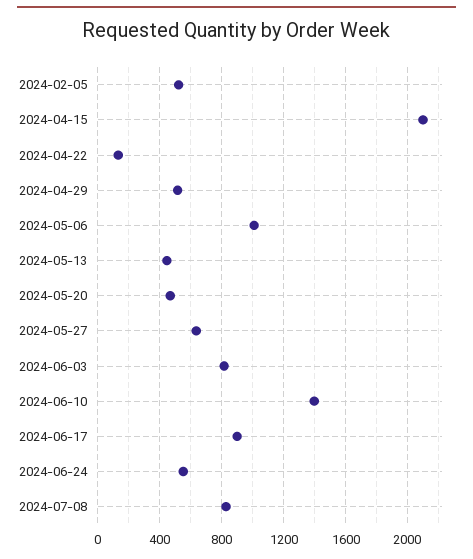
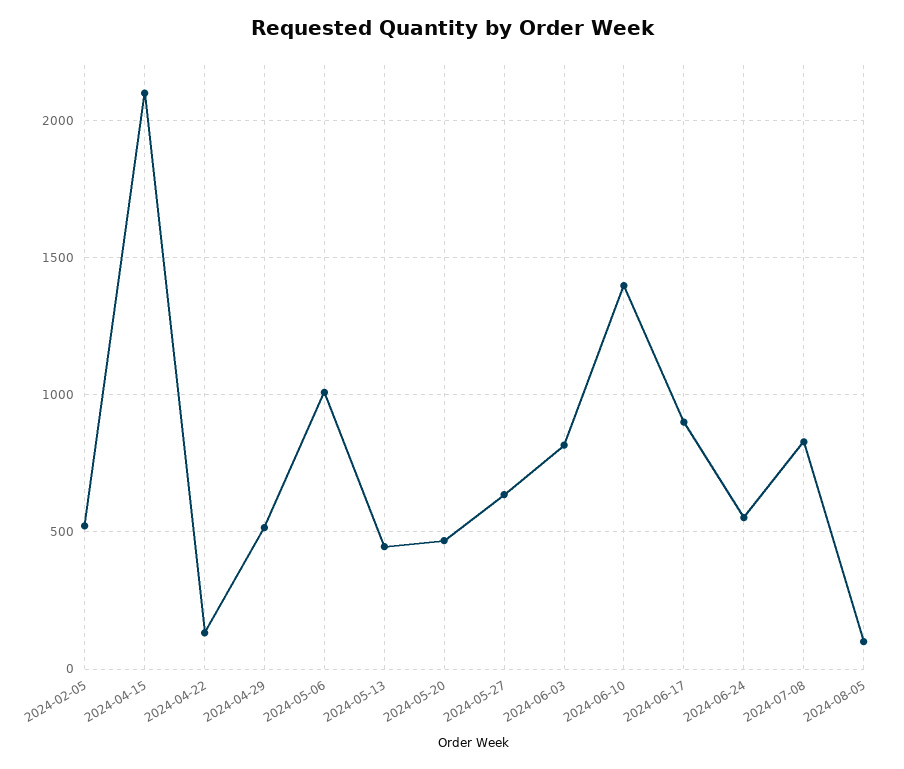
2024-08-05: none -> 100

